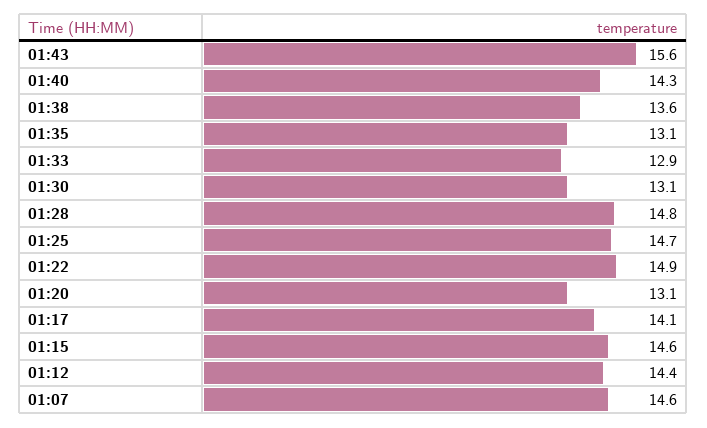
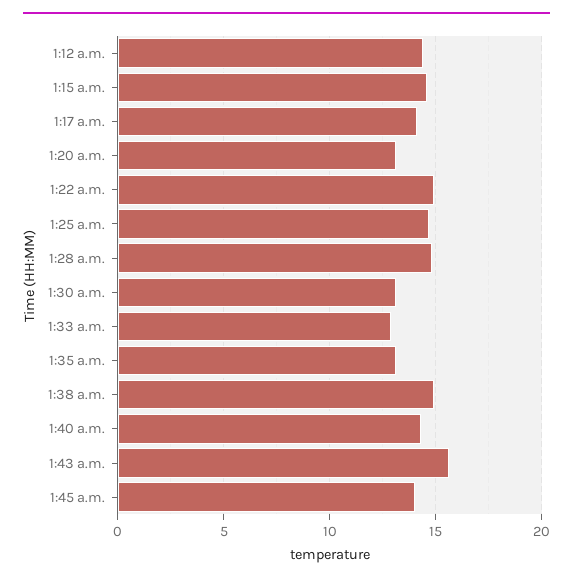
01:38: 13.6 -> 15
01:07: 14.6 -> none
1:45 a.m.: none -> 14

